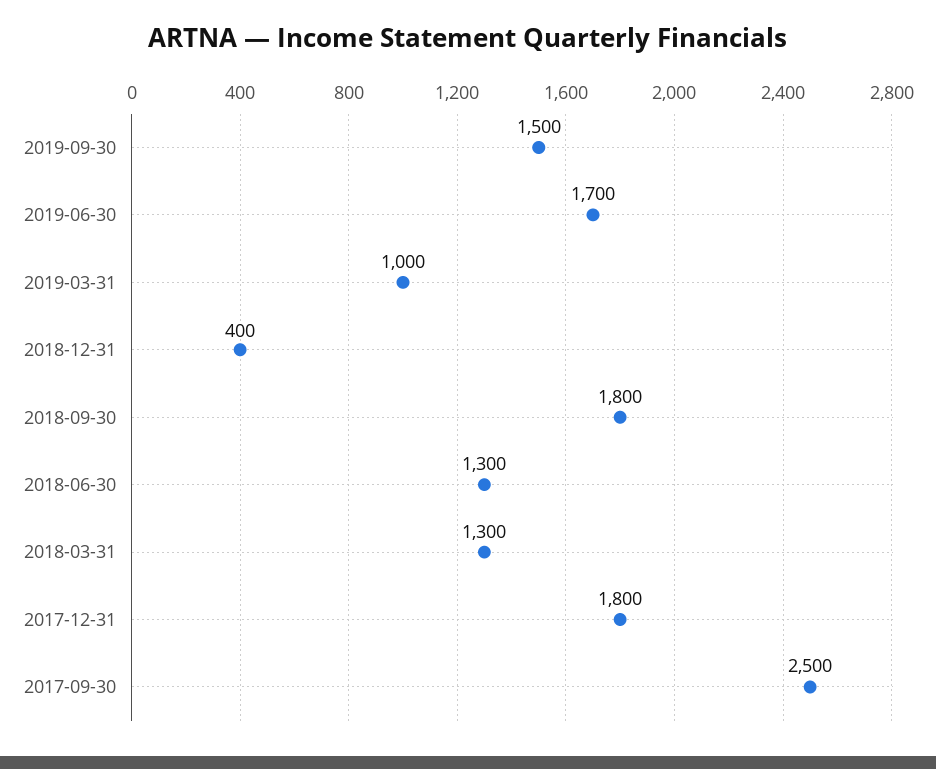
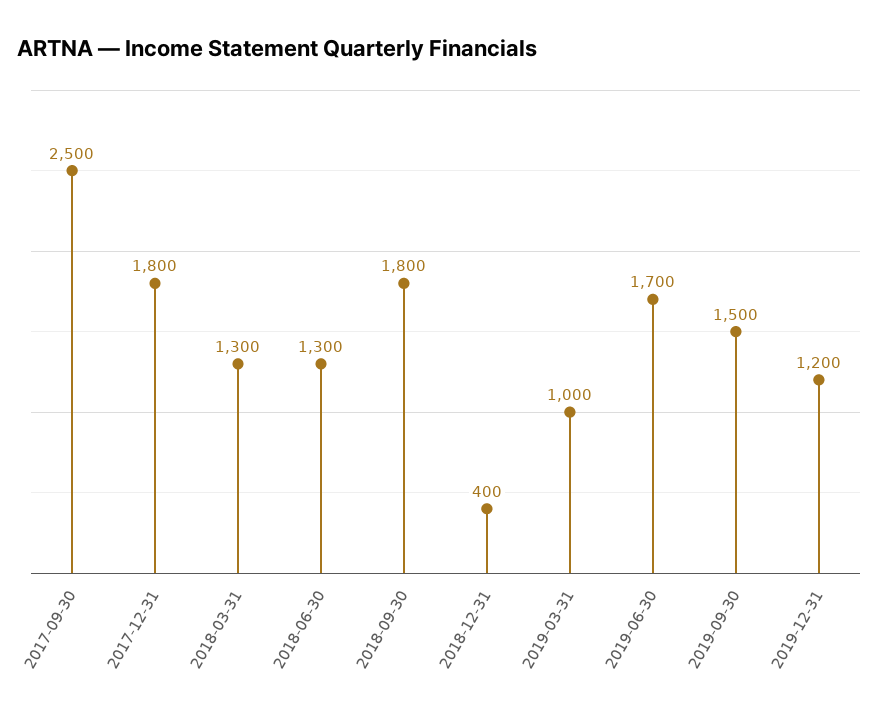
2019-12-31: none -> 1200

